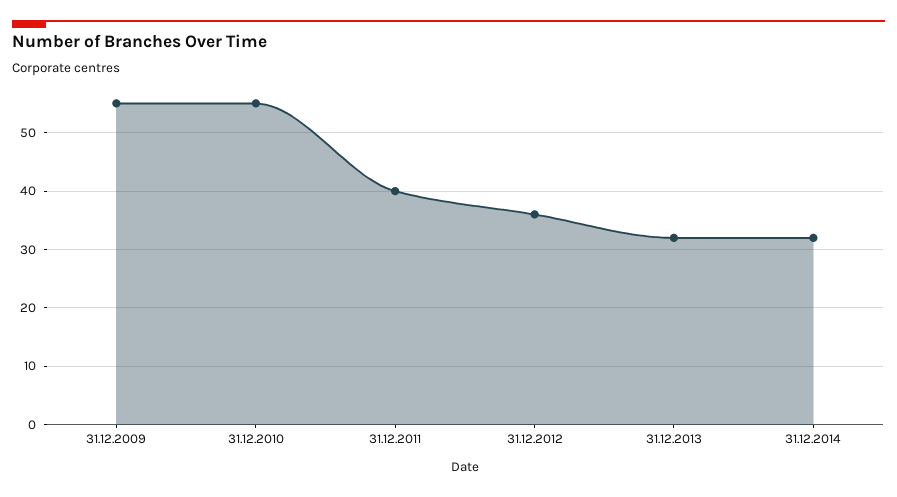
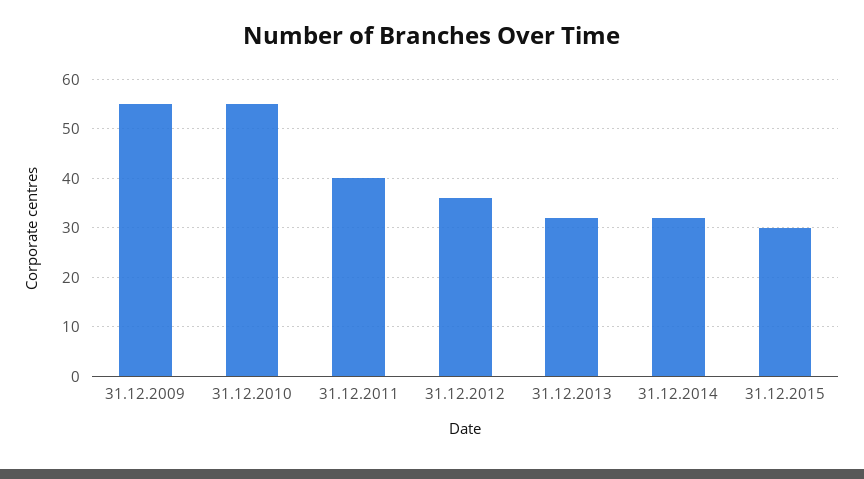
31.12.2015: none -> 30

